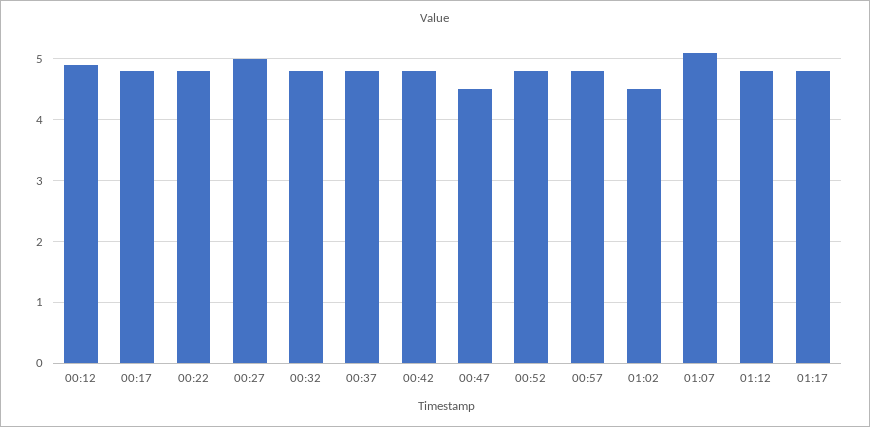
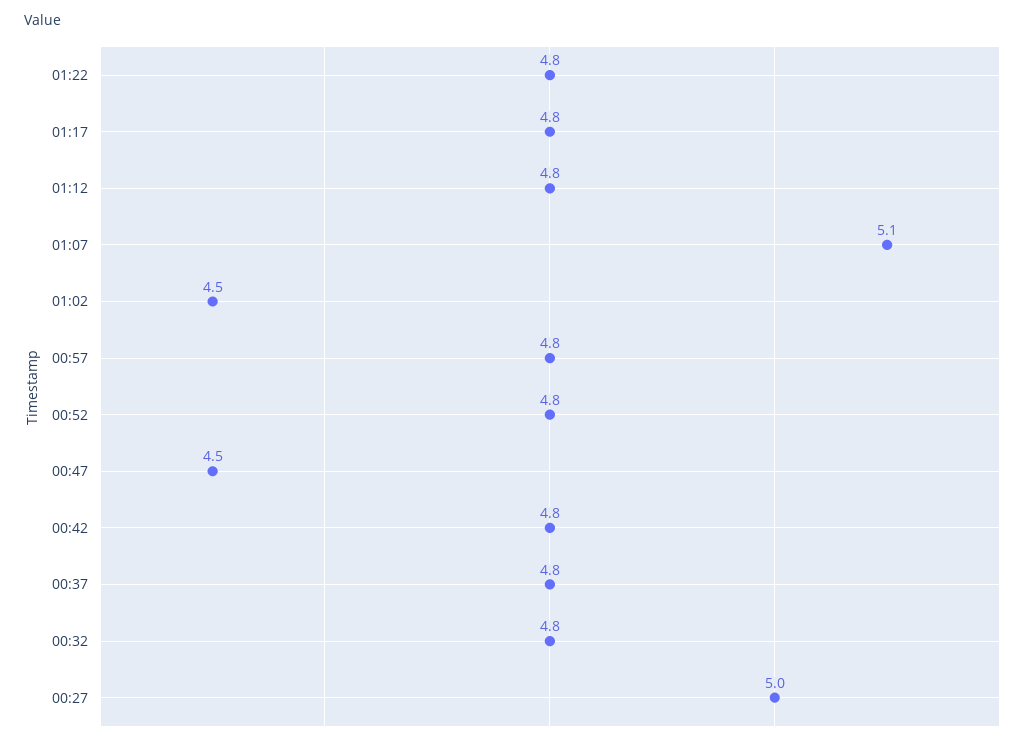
00:12: 4.9 -> none
00:17: 4.8 -> none
00:22: 4.8 -> none
01:22: none -> 4.8

